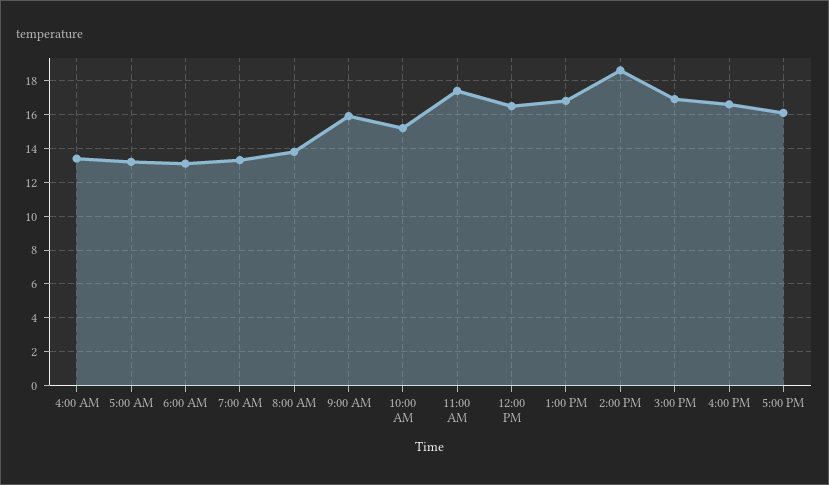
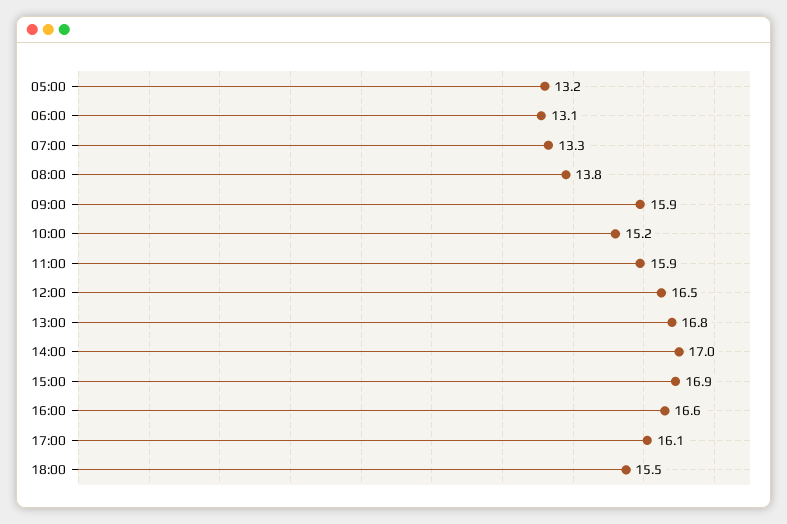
4:00 AM: 13.5 -> none
11:00 AM: 17.5 -> 15.9
2:00 PM: 18.5 -> 17
18:00: none -> 15.5

